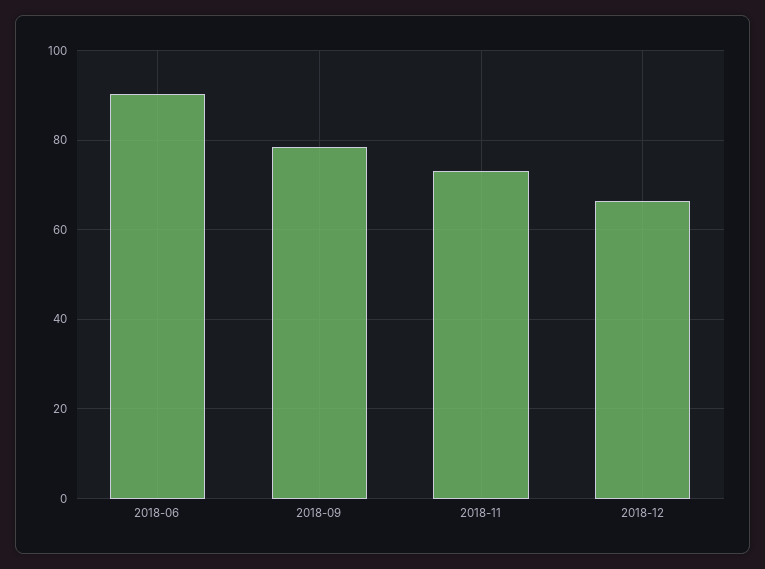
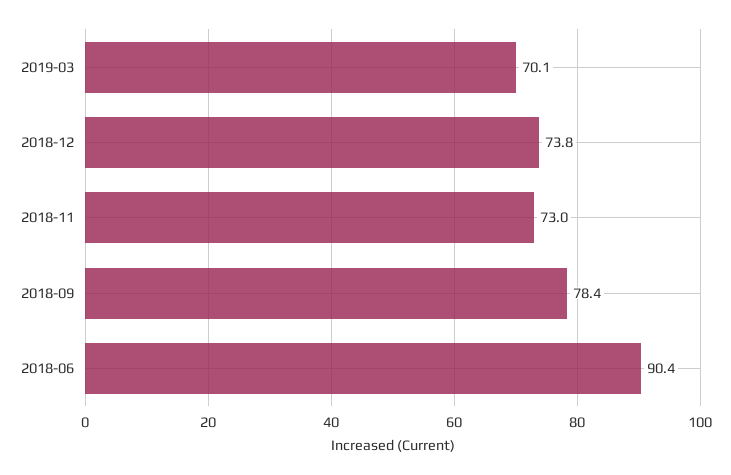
2018-12: 66 -> 73.8
2019-03: none -> 70.1

